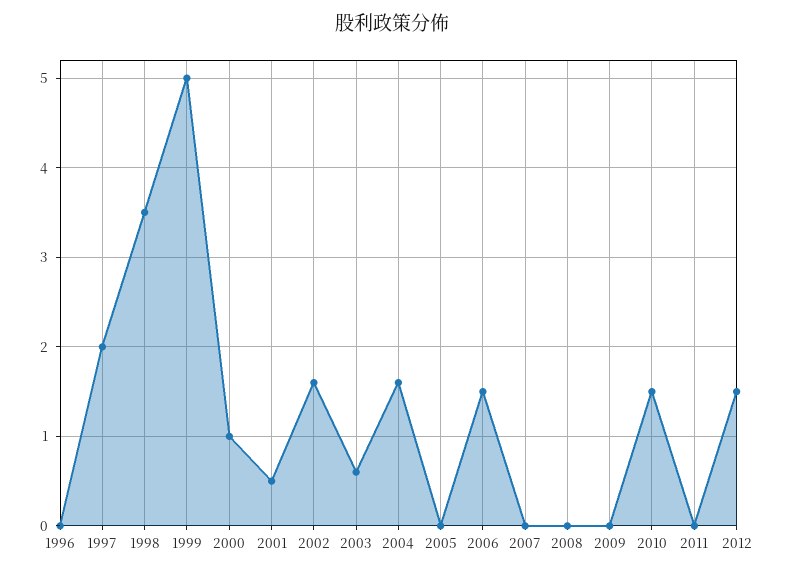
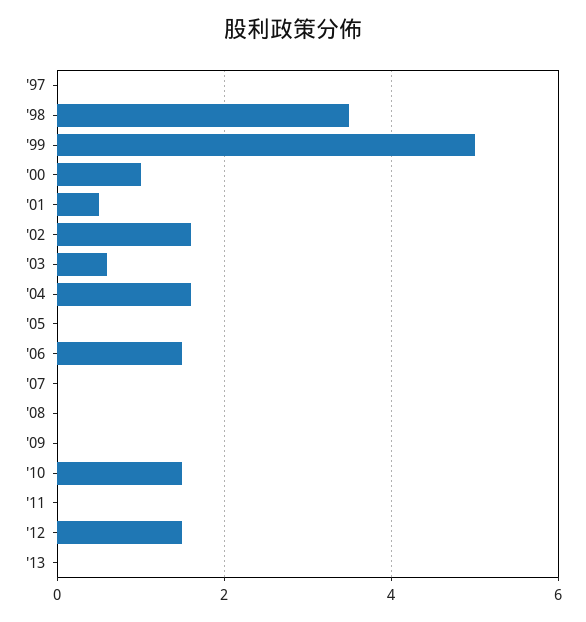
1996: 0 -> none
1997: 2 -> 0
'13: none -> 0

